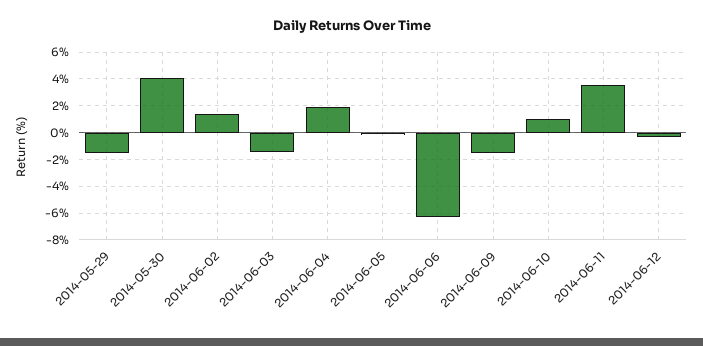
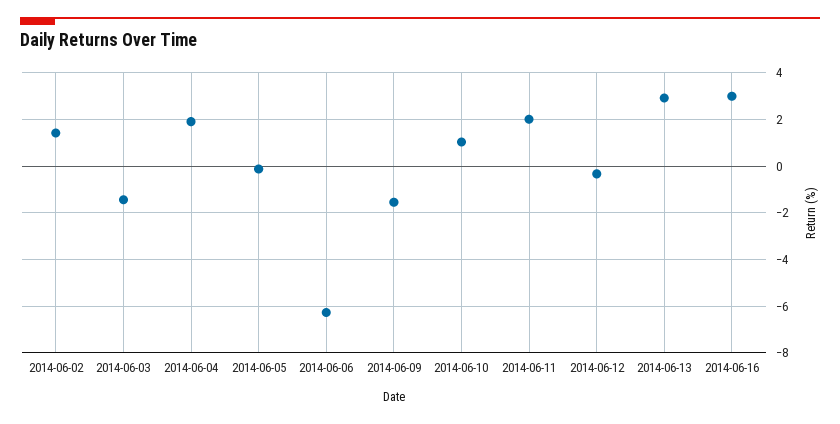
2014-05-29: -1.5 -> none
2014-05-30: 4 -> none
2014-06-11: 3.5 -> 2
2014-06-13: none -> 3
2014-06-16: none -> 3

